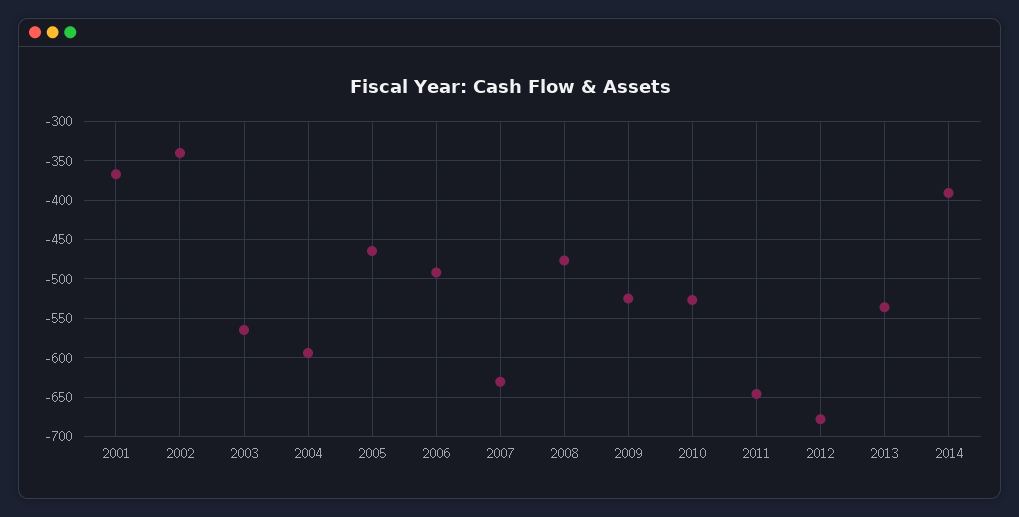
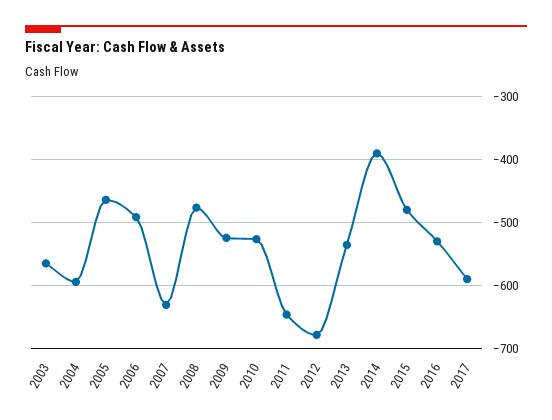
2001: -370 -> none
2002: -340 -> none
2015: none -> -480
2016: none -> -530
2017: none -> -590

